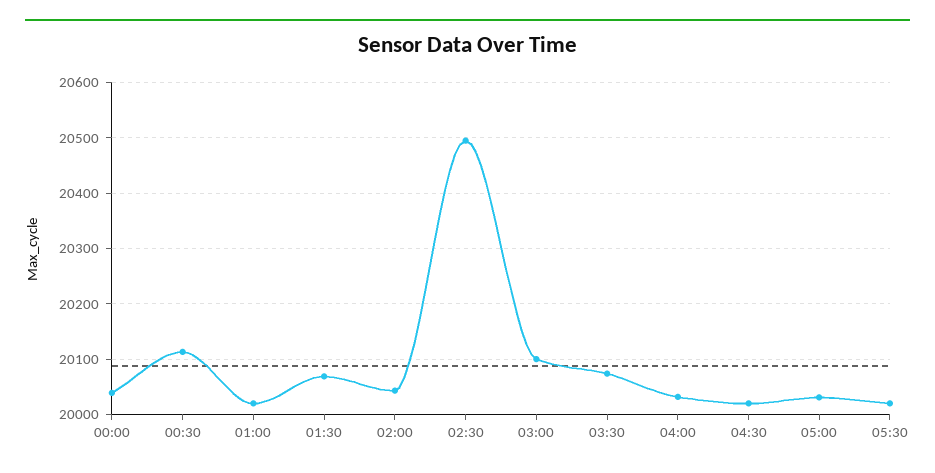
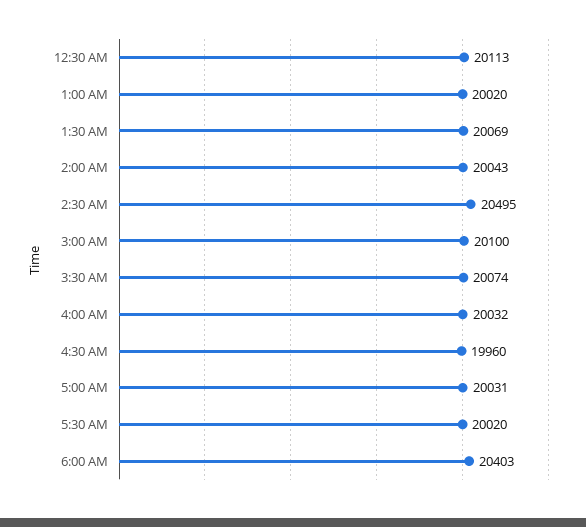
00:00: 20040 -> none
04:30: 20020 -> 19960
6:00 AM: none -> 20403

